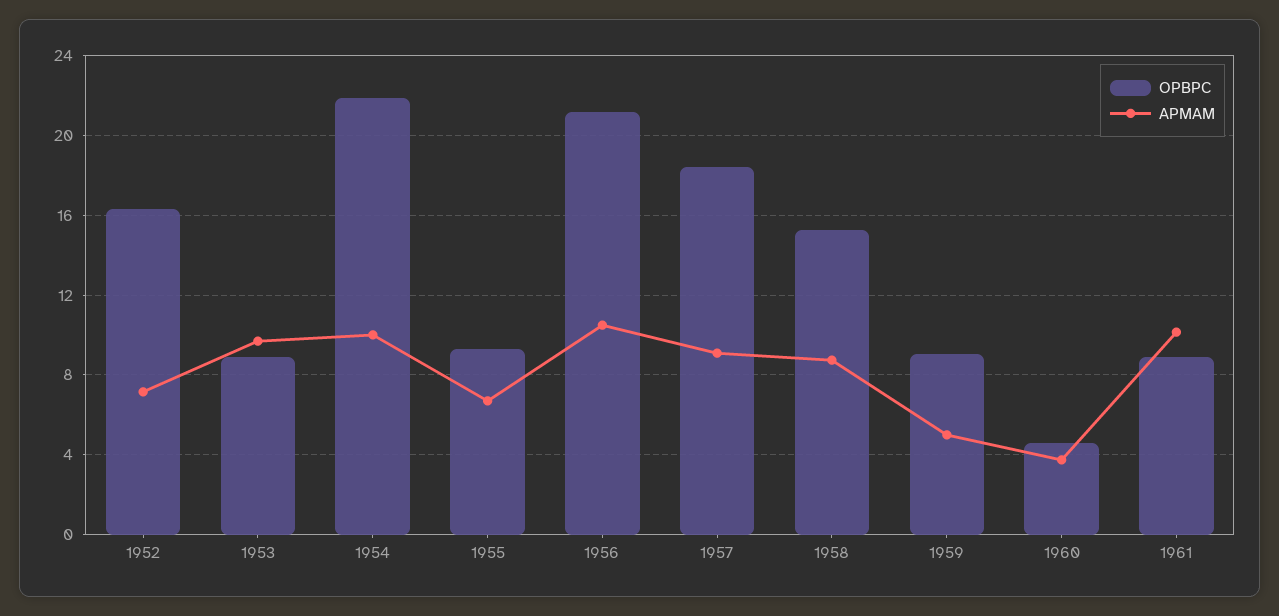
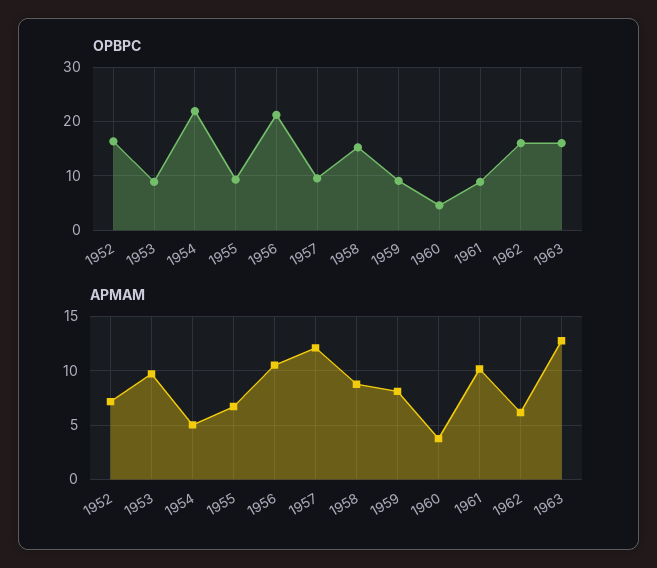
APMAM, 1954: 10 -> 5
OPBPC, 1957: 18.5 -> 10
APMAM, 1957: 9 -> 12
APMAM, 1959: 5 -> 8
OPBPC, 1962: none -> 16
OPBPC, 1963: none -> 16
APMAM, 1962: none -> 6
APMAM, 1963: none -> 13

